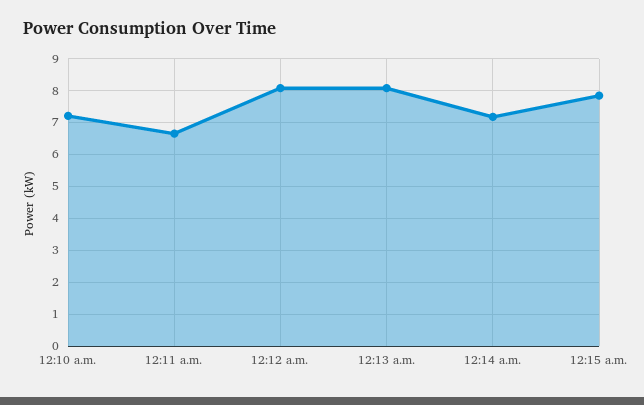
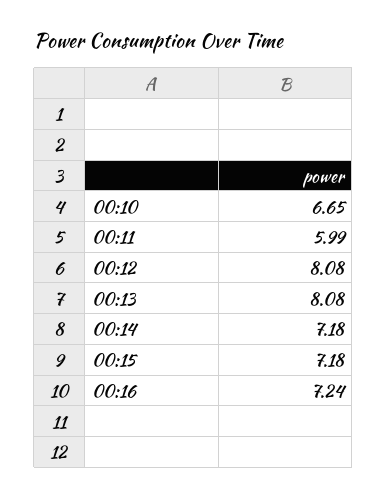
12:10 a.m.: 7.2 -> 6.65
12:11 a.m.: 6.6 -> 5.99
12:15 a.m.: 7.8 -> 7.18
00:16: none -> 7.24

